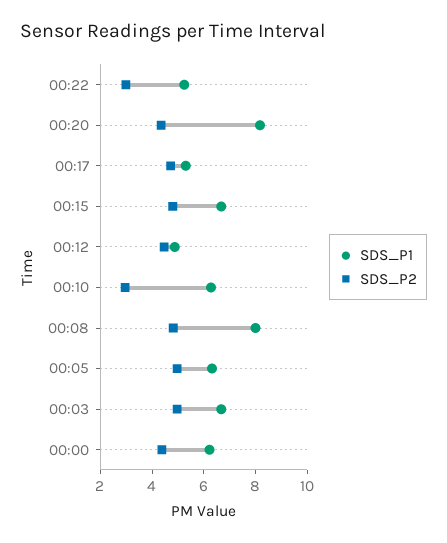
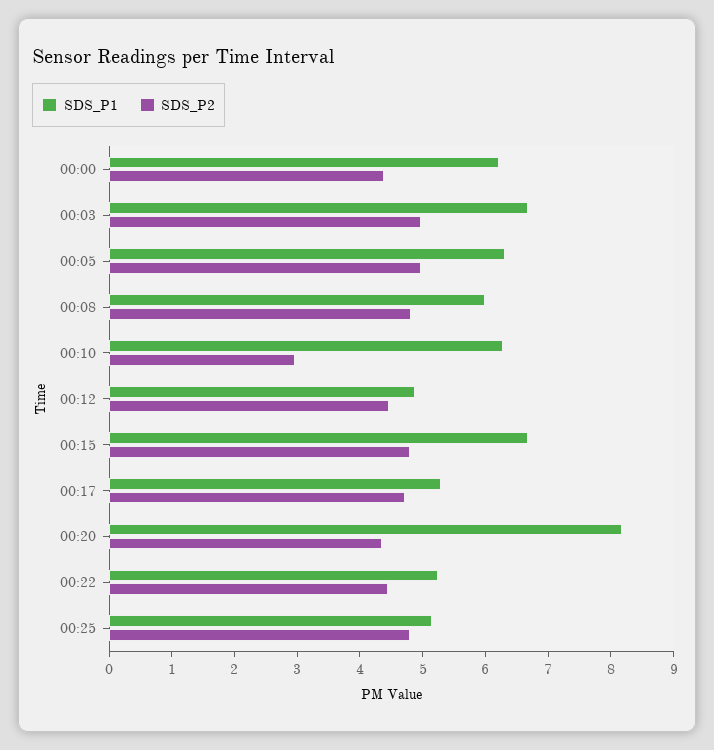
SDS_P2, 00:22: 3 -> 4.4
SDS_P1, 00:08: 8 -> 6
SDS_P1, 00:25: none -> 5.2
SDS_P2, 00:25: none -> 4.8

